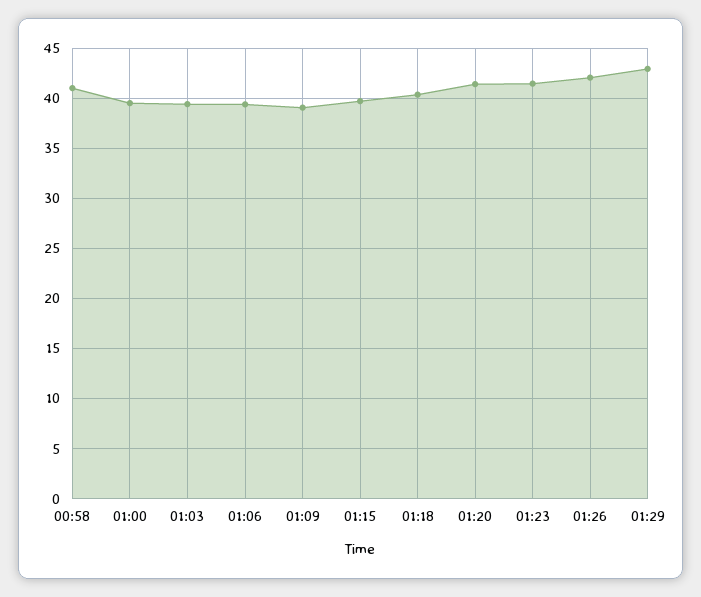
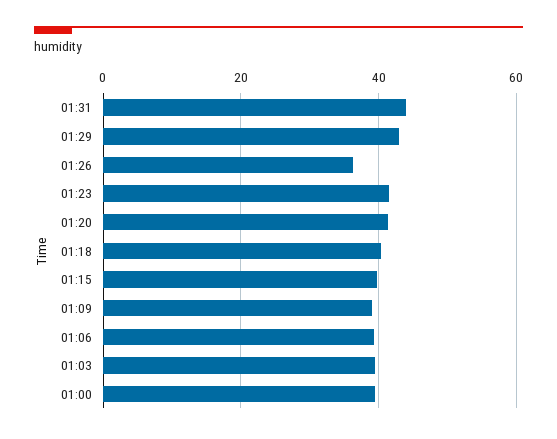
00:58: 41 -> none
01:26: 42 -> 36
01:31: none -> 44

